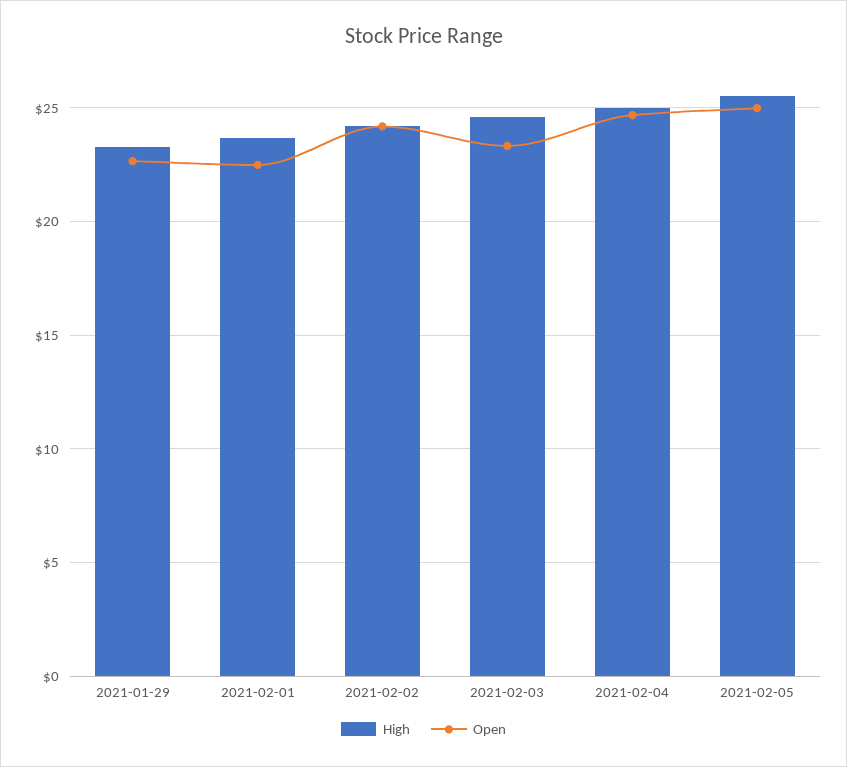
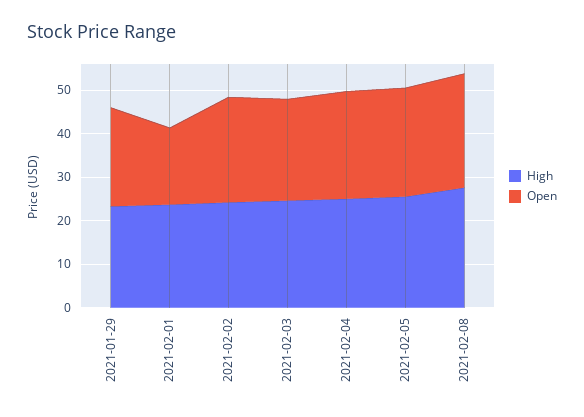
Open, 2021-02-01: 22.5 -> 18
High, 2021-02-08: none -> 28
Open, 2021-02-08: none -> 26

